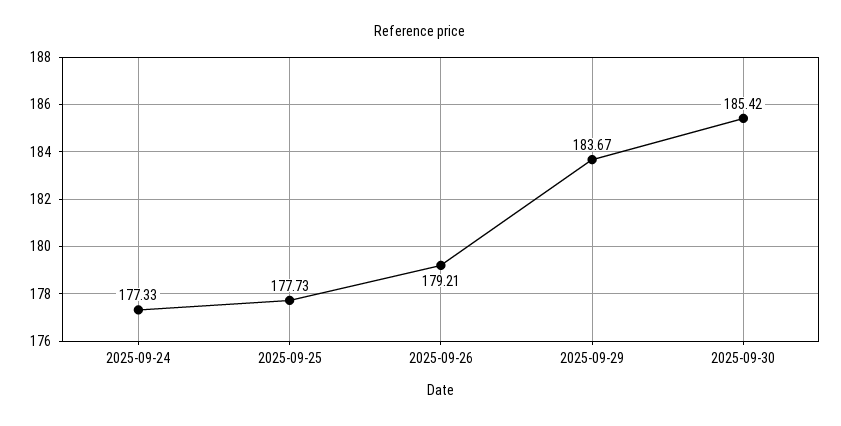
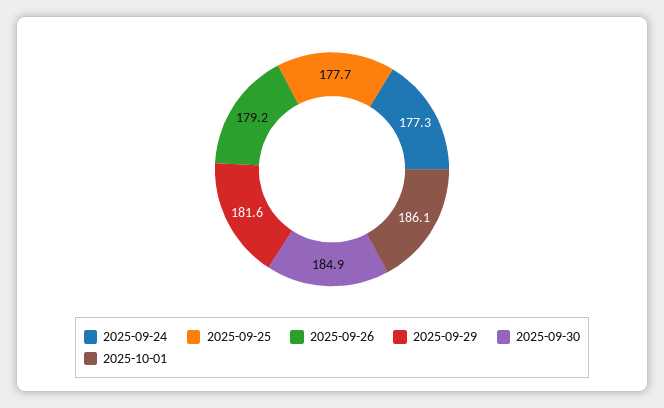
2025-09-29: 183.67 -> 181.6
2025-09-30: 185.42 -> 184.9
2025-10-01: none -> 186.1

